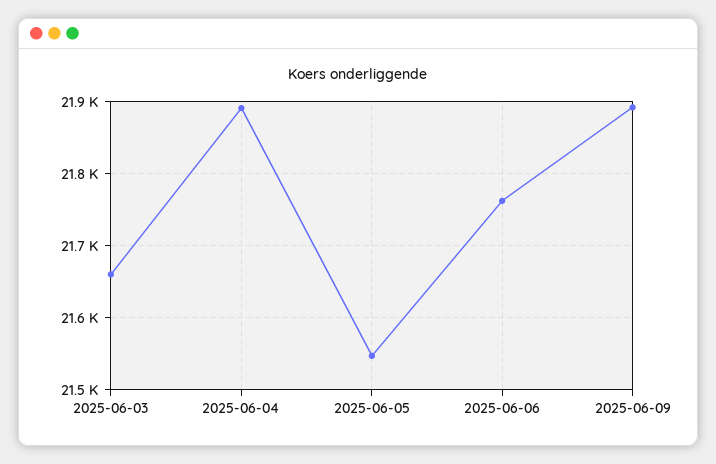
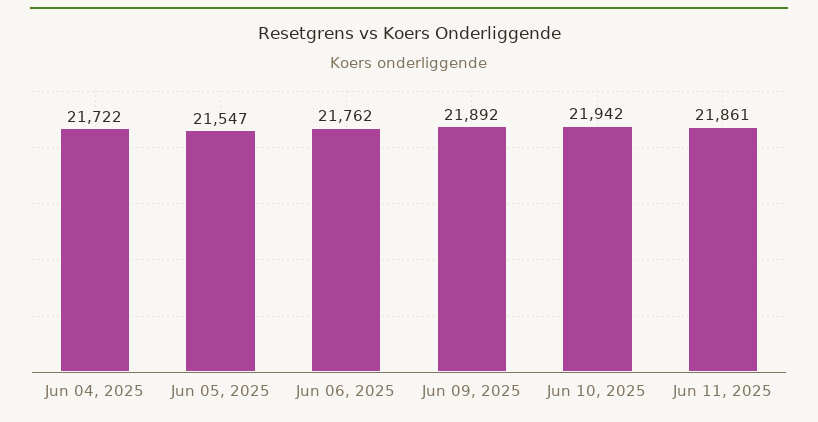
2025-06-03: 21660 -> none
2025-06-04: 21890 -> 21722
Jun 10, 2025: none -> 21942
Jun 11, 2025: none -> 21861

